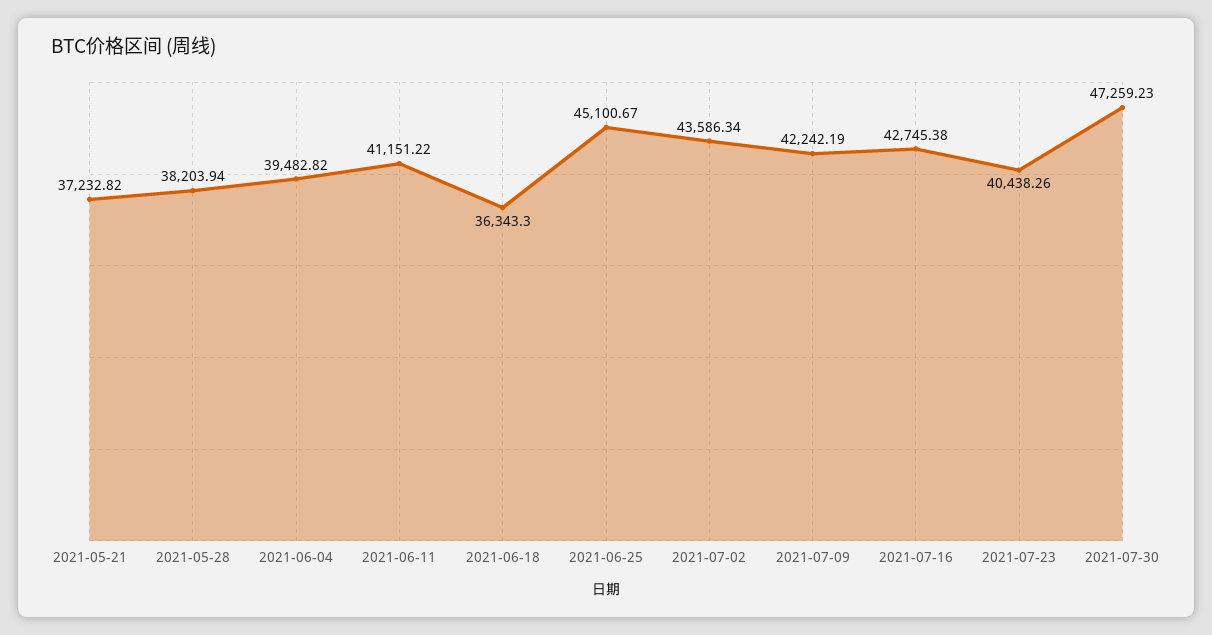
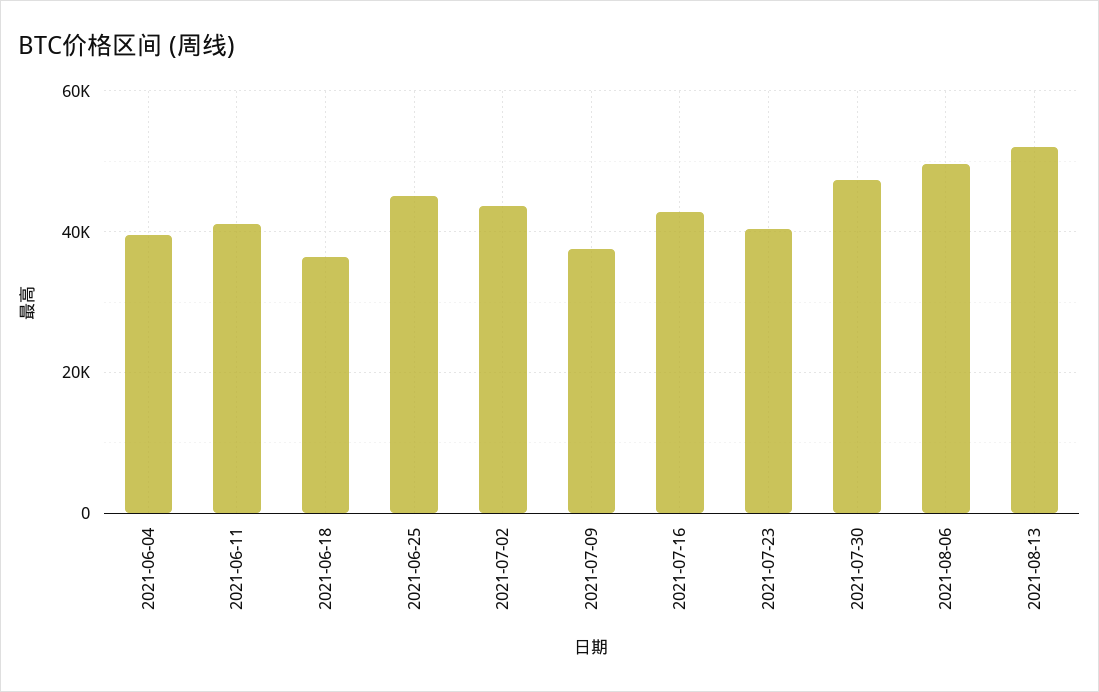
2021-05-21: 37232.82 -> none
2021-05-28: 38203.94 -> none
2021-07-09: 42242.19 -> 38000
2021-08-06: none -> 50000
2021-08-13: none -> 52000

